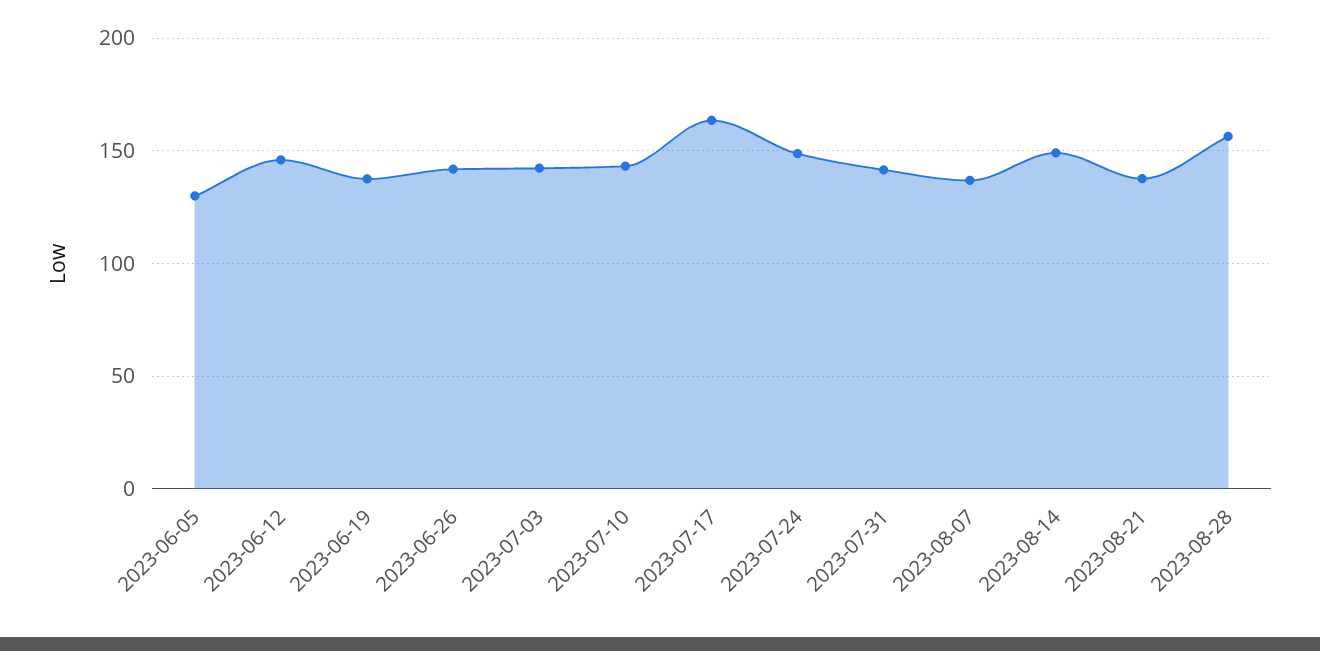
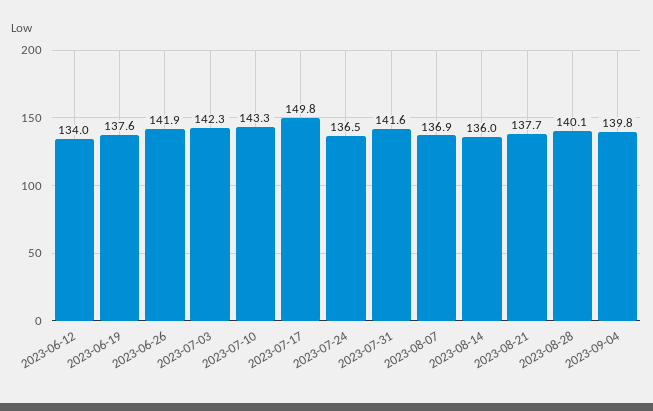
2023-06-05: 130 -> none
2023-06-12: 145 -> 134
2023-07-17: 165 -> 149.8
2023-07-24: 150 -> 136.5
2023-08-14: 150 -> 136
2023-08-28: 155 -> 140.1
2023-09-04: none -> 139.8

